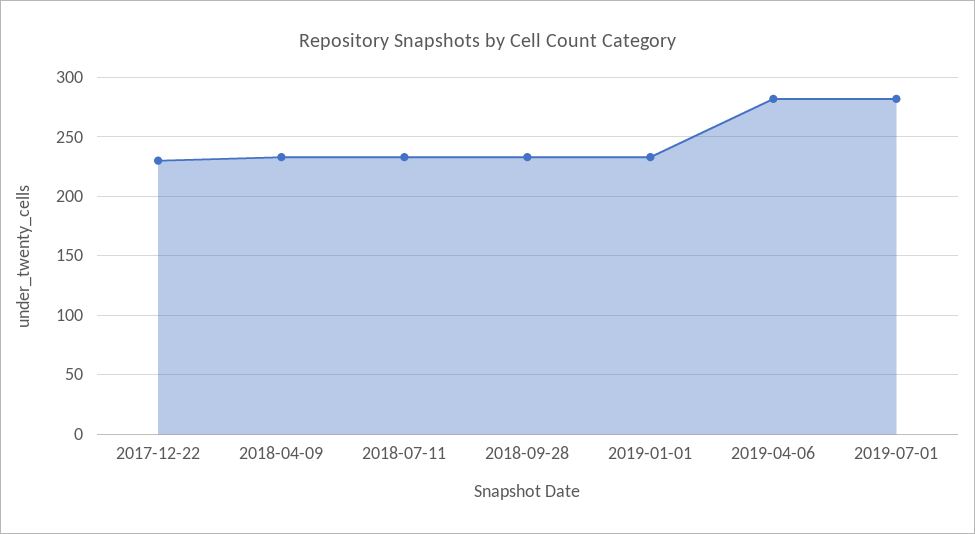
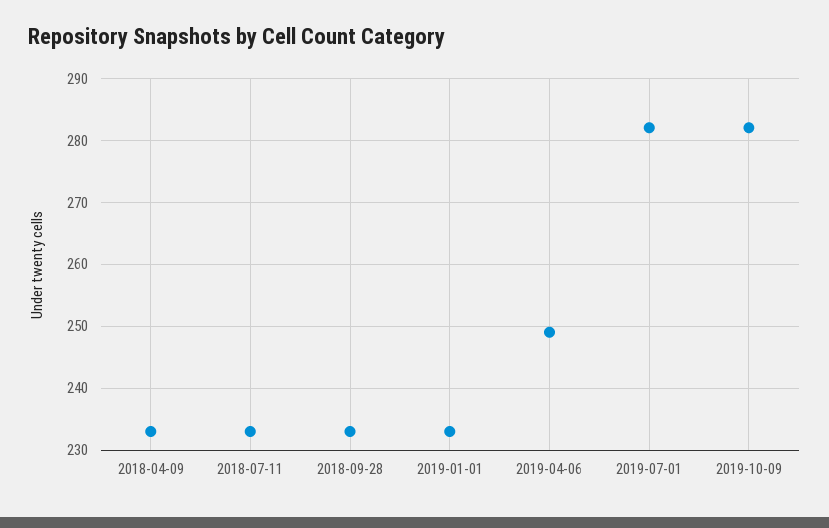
2017-12-22: 230 -> none
2019-04-06: 280 -> 249
2019-10-09: none -> 282

